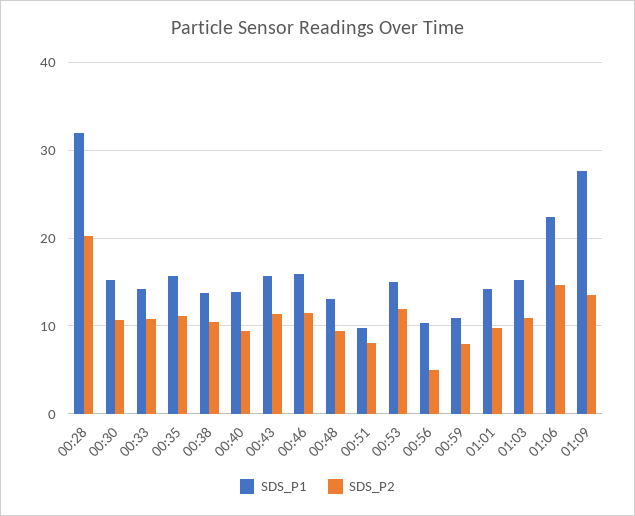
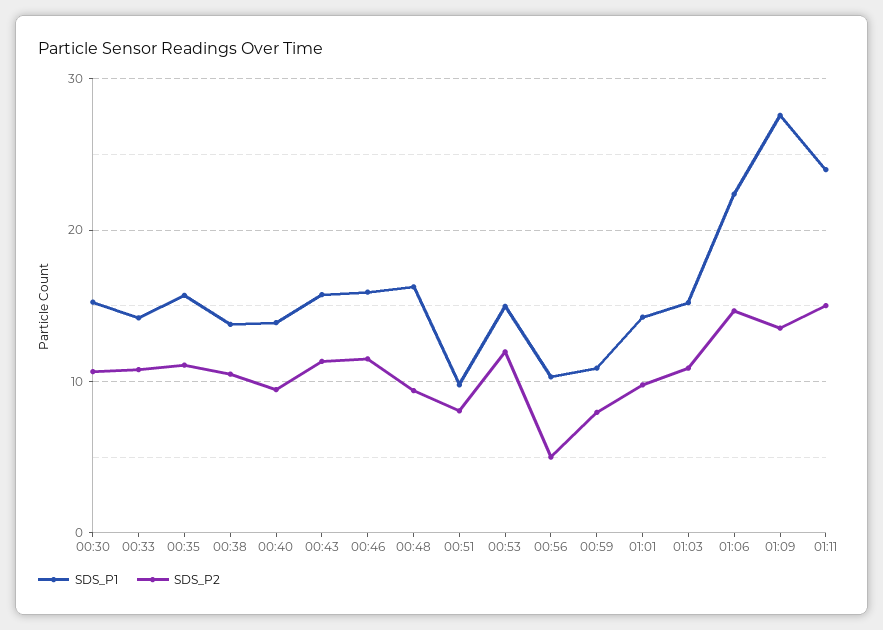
SDS_P1, 00:28: 32 -> none
SDS_P2, 00:28: 20 -> none
SDS_P1, 00:48: 13 -> 16
SDS_P1, 01:11: none -> 24
SDS_P2, 01:11: none -> 15

